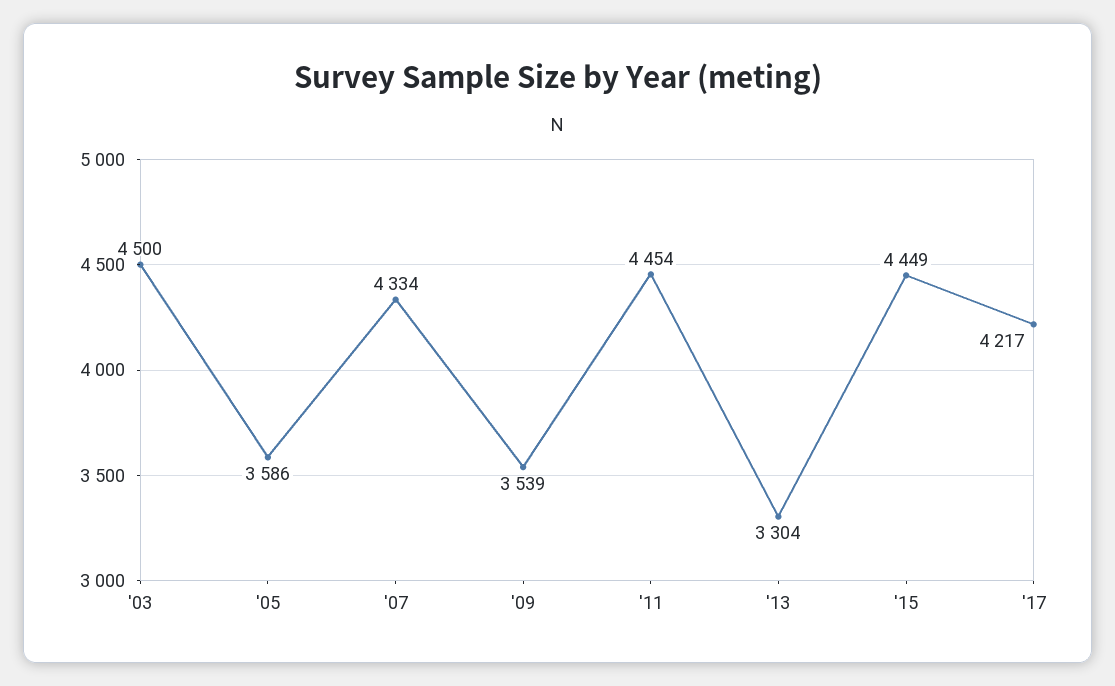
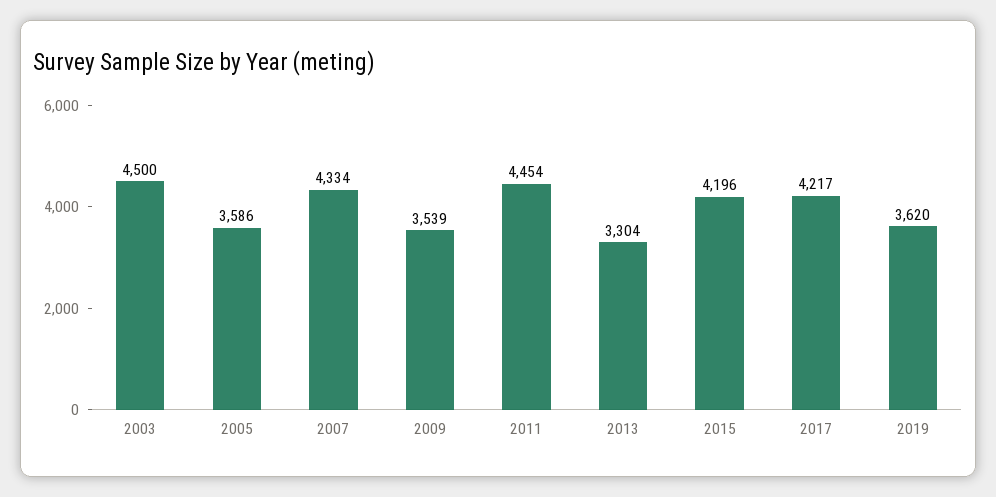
'15: 4449 -> 4196
2019: none -> 3620

